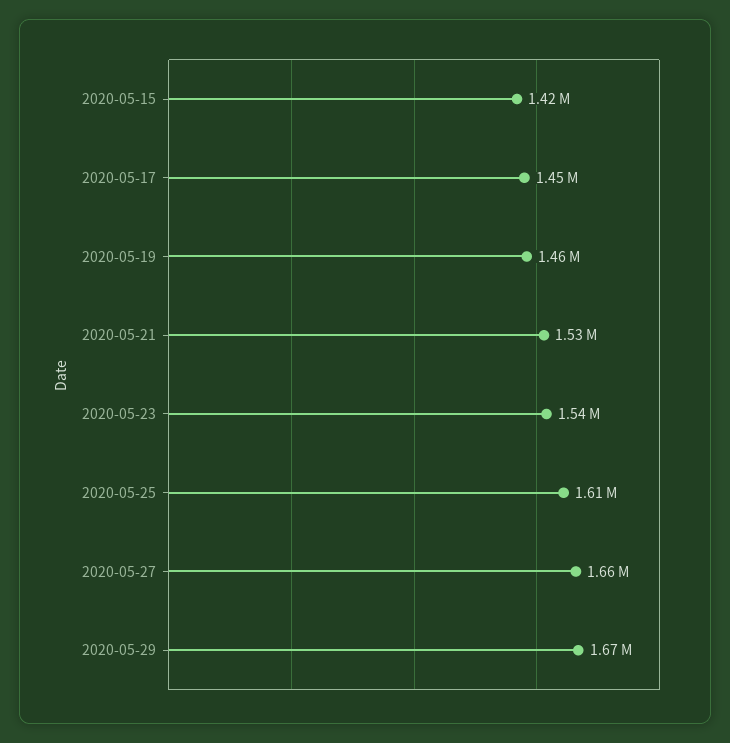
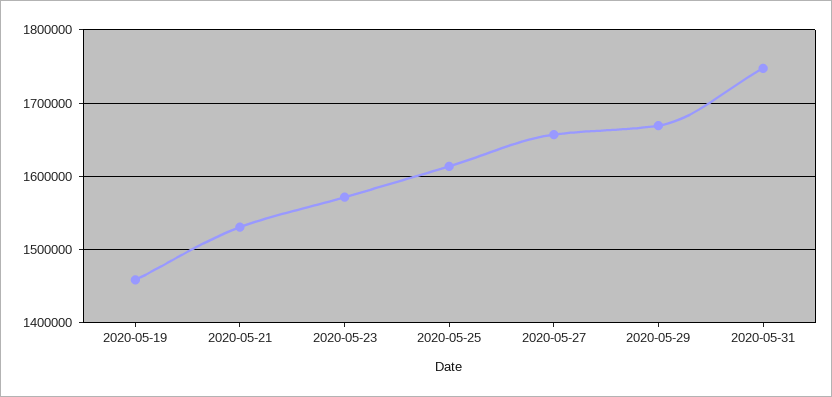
2020-05-15: 1420000 -> none
2020-05-17: 1450000 -> none
2020-05-23: 1540000 -> 1570000
2020-05-31: none -> 1750000

